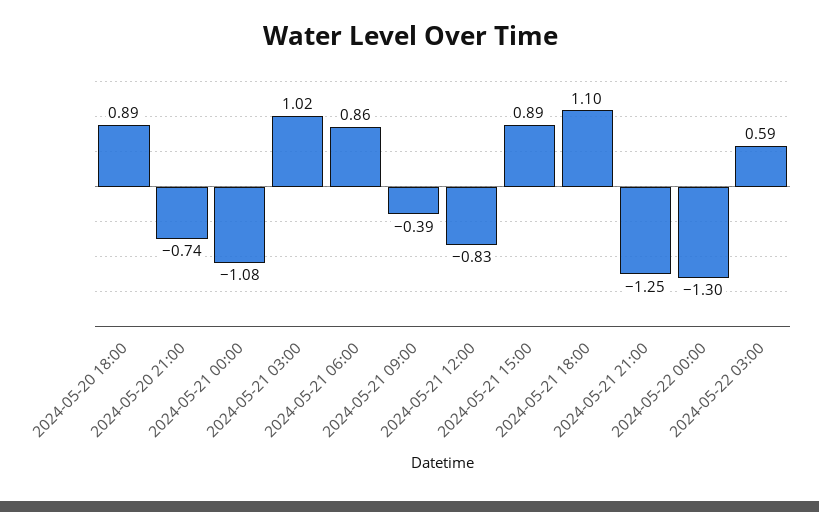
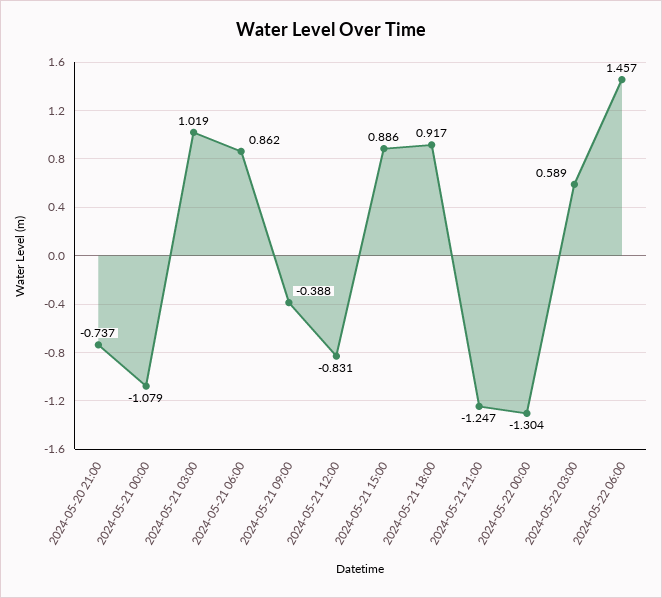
2024-05-20 18:00: 0.89 -> none
2024-05-21 18:00: 1.1 -> 0.917
2024-05-22 06:00: none -> 1.457

